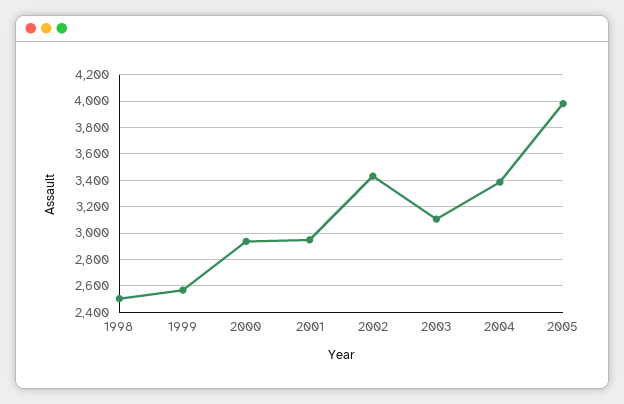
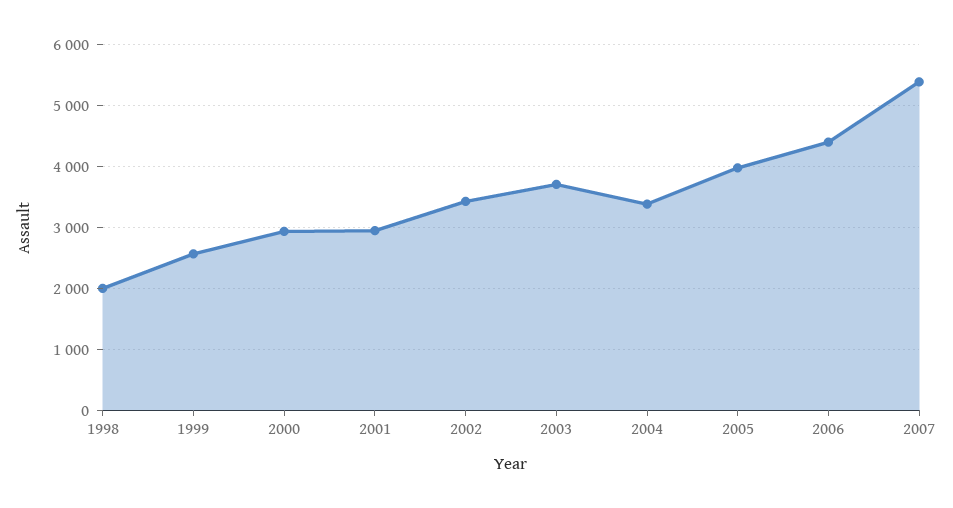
1998: 2500 -> 2000
2003: 3100 -> 3700
2006: none -> 4400
2007: none -> 5400

